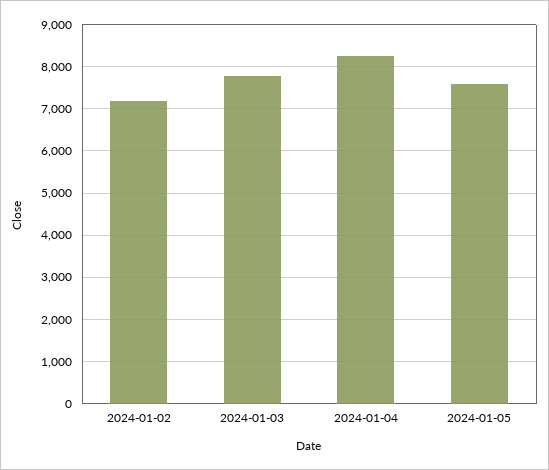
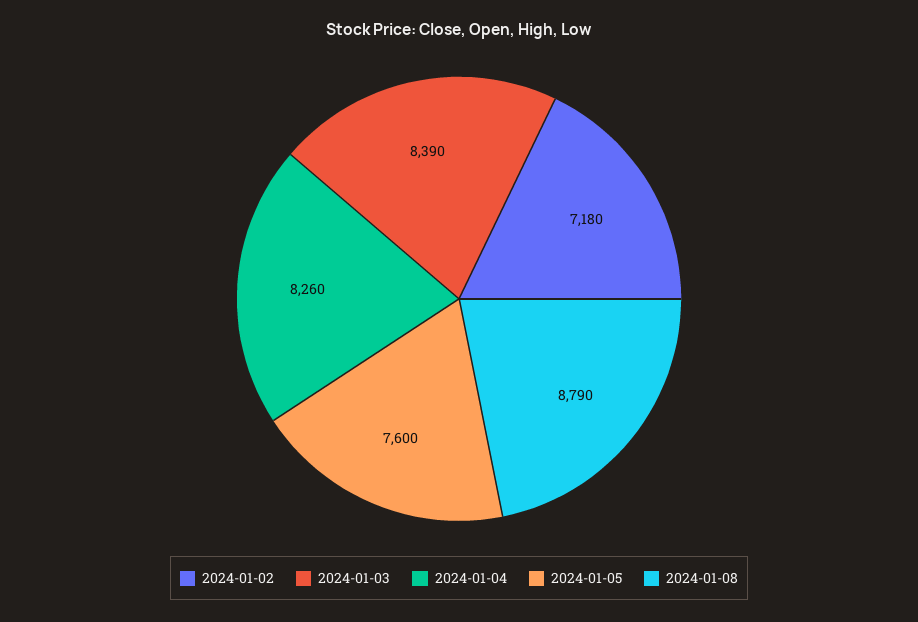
2024-01-03: 7800 -> 8390
2024-01-08: none -> 8790

